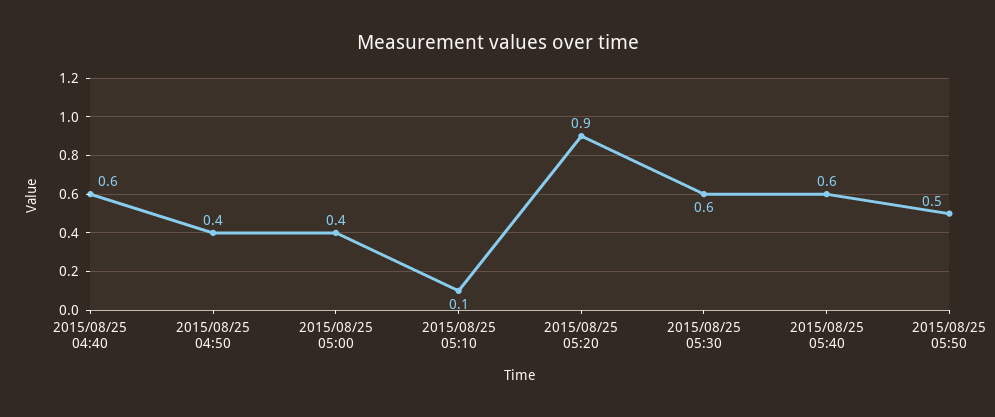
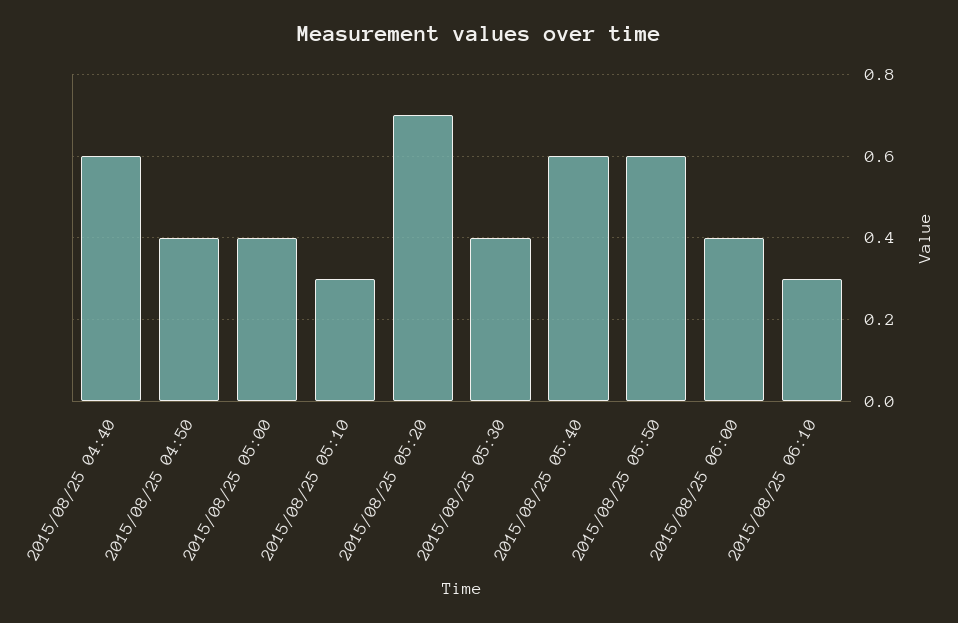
2015/08/25 05:10: 0.1 -> 0.3
2015/08/25 05:20: 0.9 -> 0.7
2015/08/25 05:30: 0.6 -> 0.4
2015/08/25 05:50: 0.5 -> 0.6
2015/08/25 06:00: none -> 0.4
2015/08/25 06:10: none -> 0.3

